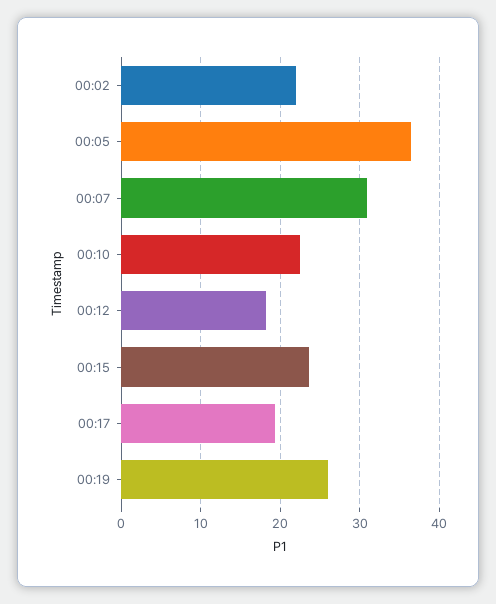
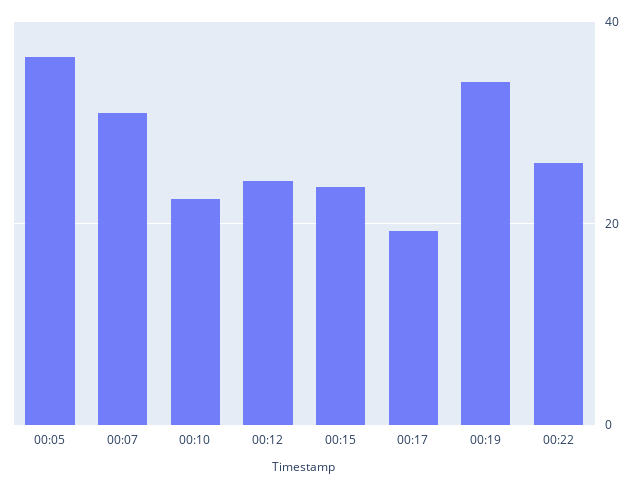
00:02: 22 -> none
00:12: 18 -> 24
00:19: 26 -> 34
00:22: none -> 26

